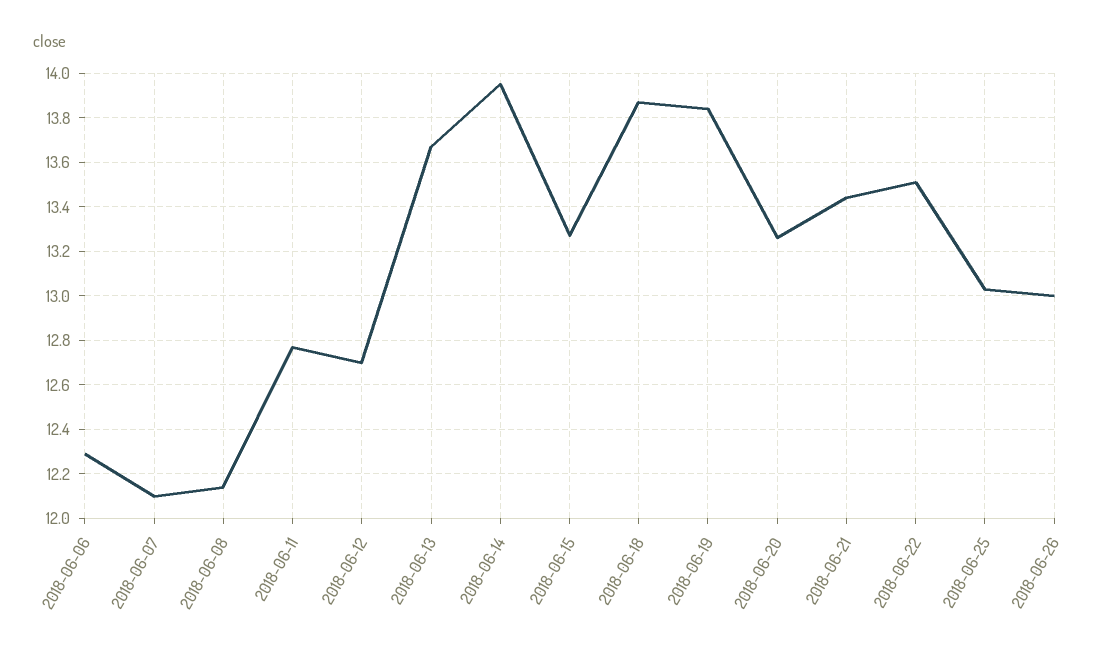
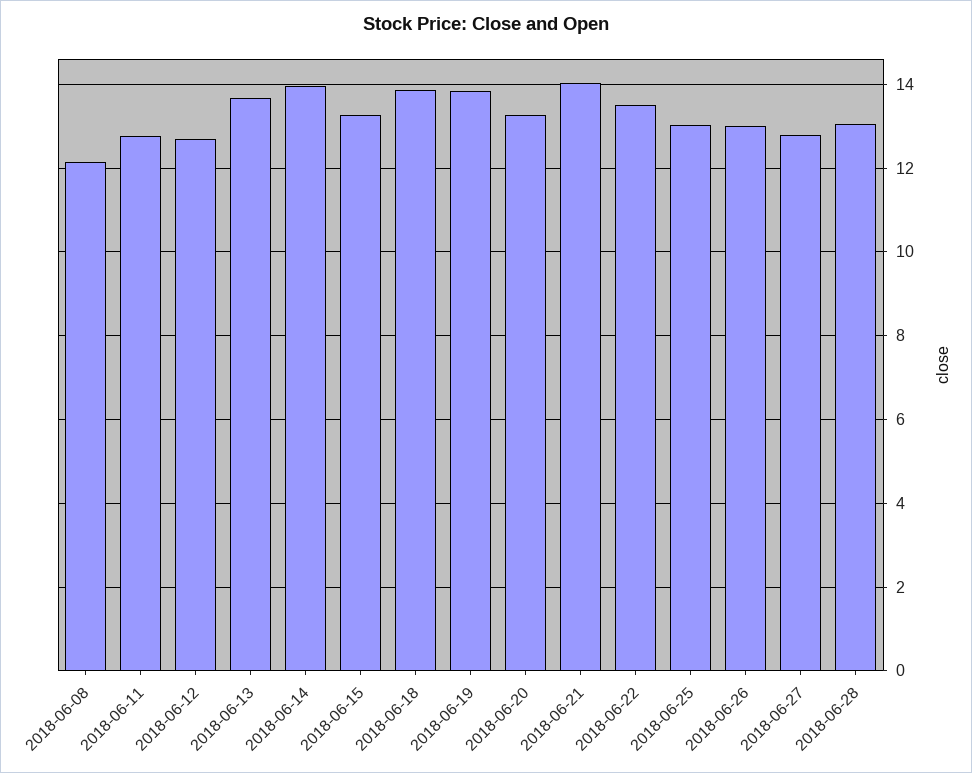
2018-06-06: 12.3 -> none
2018-06-07: 12.1 -> none
2018-06-21: 13.45 -> 14
2018-06-27: none -> 12.8
2018-06-28: none -> 13

